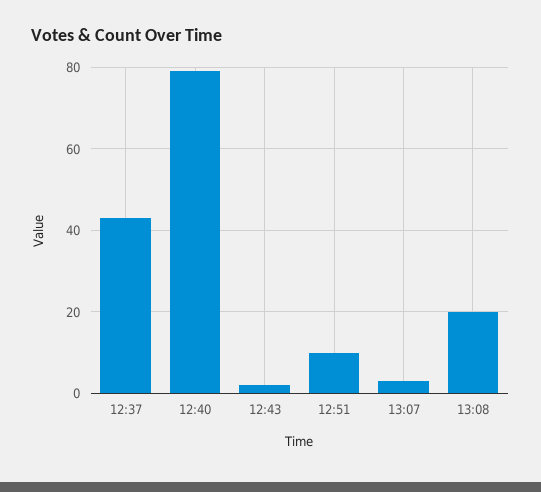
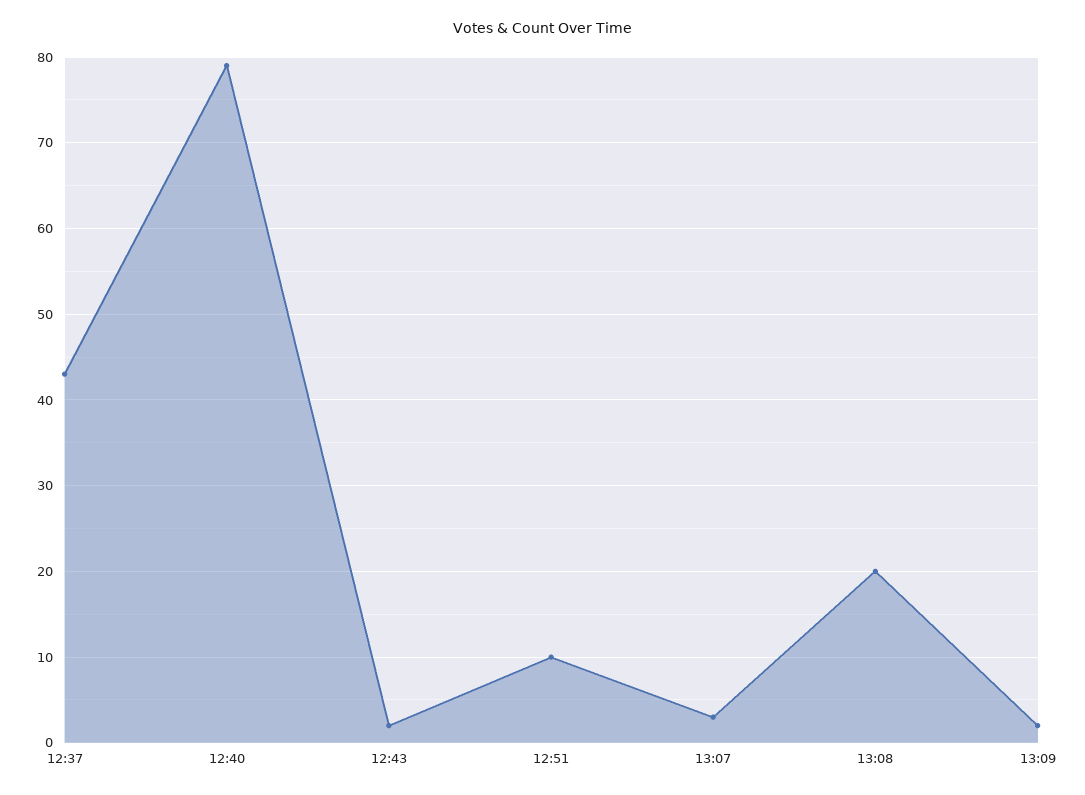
13:09: none -> 2

